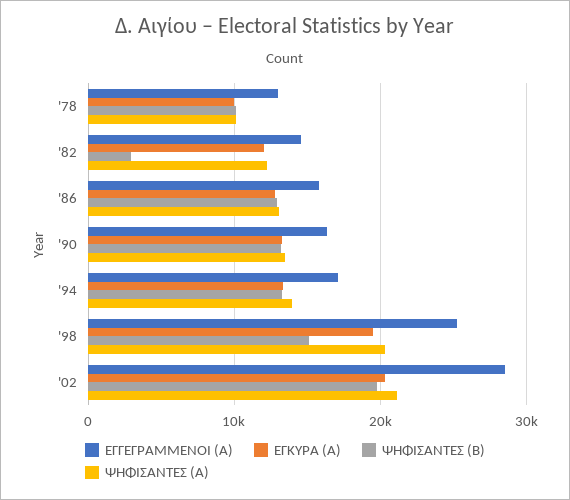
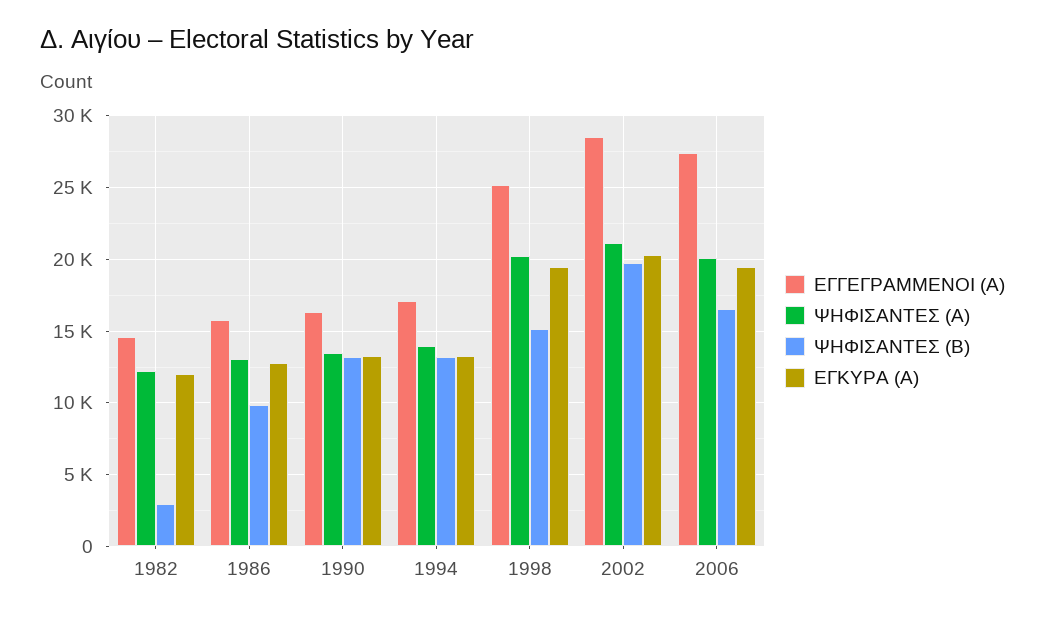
ΕΓΓΕΓΡΑΜΜΕΝΟΙ (Α), '78: 13000 -> none
ΕΓΚΥΡΑ (Α), '78: 10000 -> none
ΨΗΦΙΣΑΝΤΕΣ (Β), '78: 10000 -> none
ΨΗΦΙΣΑΝΤΕΣ (Α), '78: 10000 -> none
ΨΗΦΙΣΑΝΤΕΣ (Β), '86: 13000 -> 10000
ΕΓΓΕΓΡΑΜΜΕΝΟΙ (Α), 2006: none -> 27500
ΨΗΦΙΣΑΝΤΕΣ (Α), 2006: none -> 20000
ΨΗΦΙΣΑΝΤΕΣ (Β), 2006: none -> 16500
ΕΓΚΥΡΑ (Α), 2006: none -> 19500

